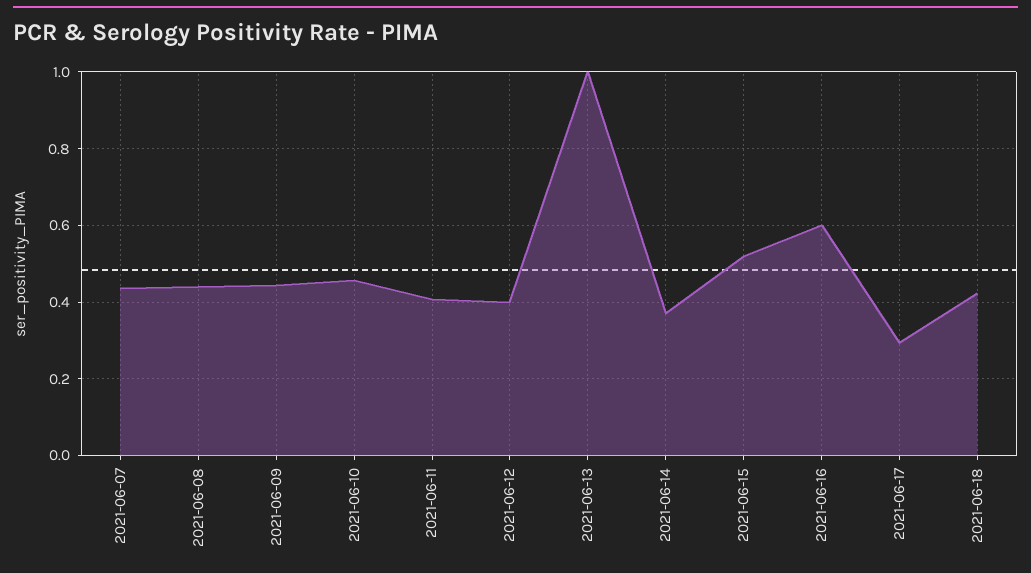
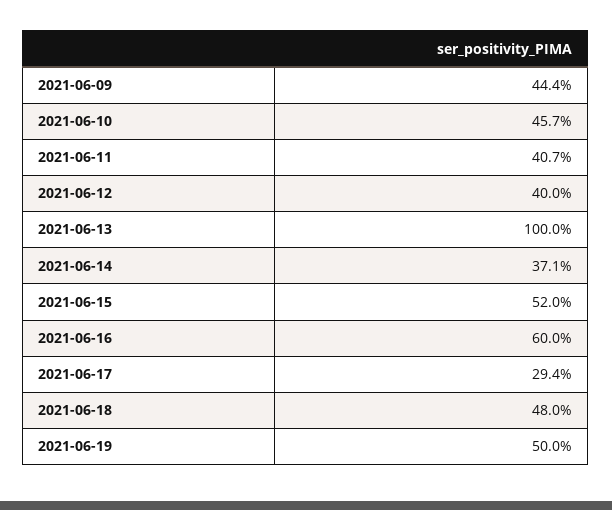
2021-06-07: 0.44 -> none
2021-06-08: 0.44 -> none
2021-06-18: 0.42 -> 0.48
2021-06-19: none -> 0.5

